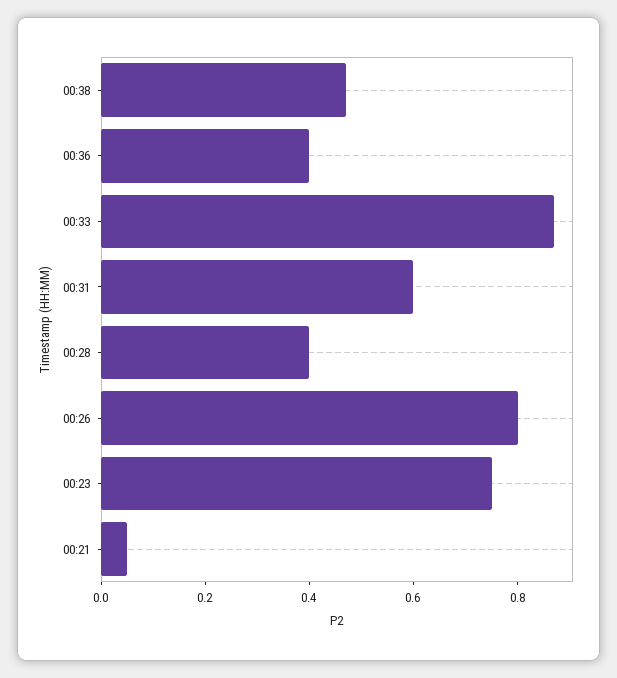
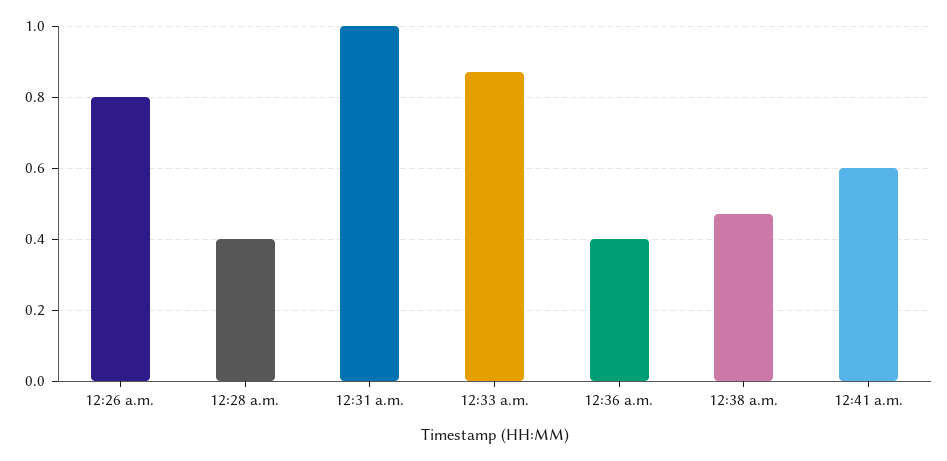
00:31: 0.6 -> 1
00:23: 0.75 -> none
00:21: 0.05 -> none
12:41 a.m.: none -> 0.6

